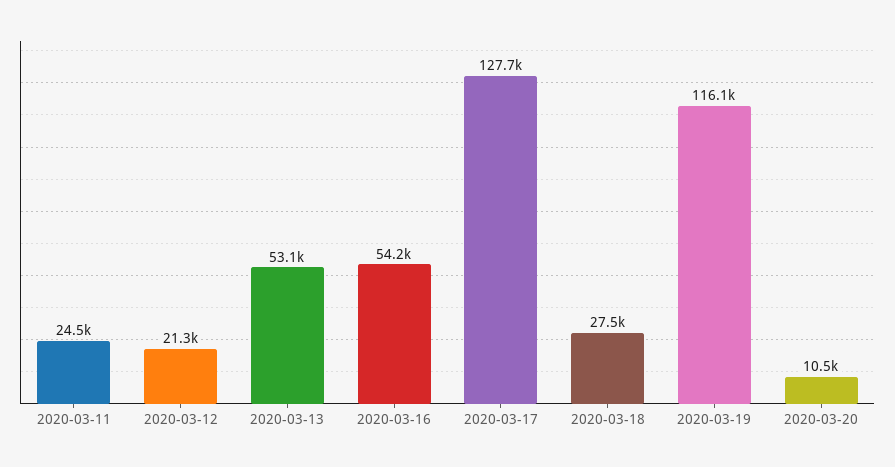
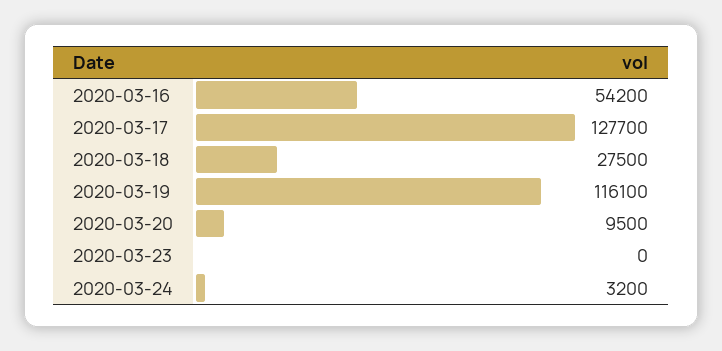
2020-03-11: 24500 -> none
2020-03-12: 21300 -> none
2020-03-13: 53100 -> none
2020-03-20: 10500 -> 9500
2020-03-23: none -> 0
2020-03-24: none -> 3200

